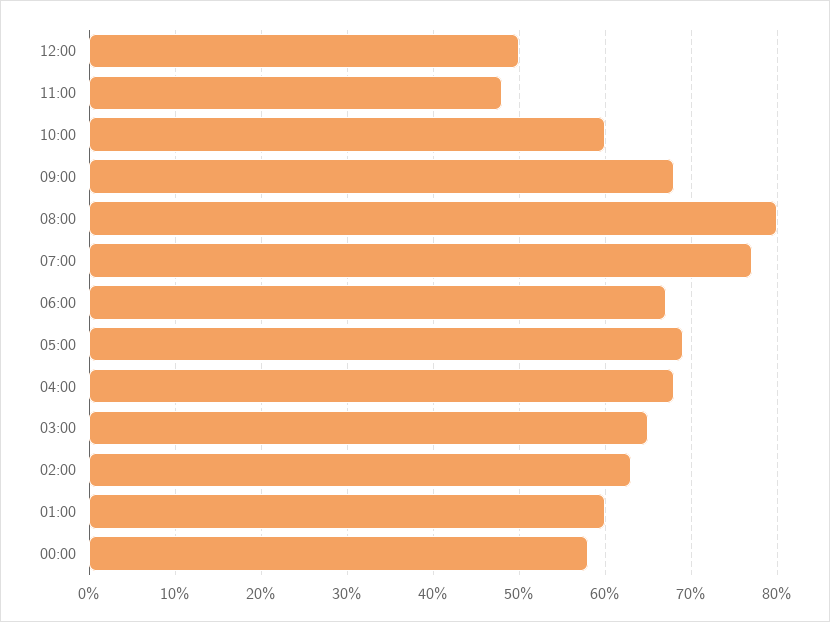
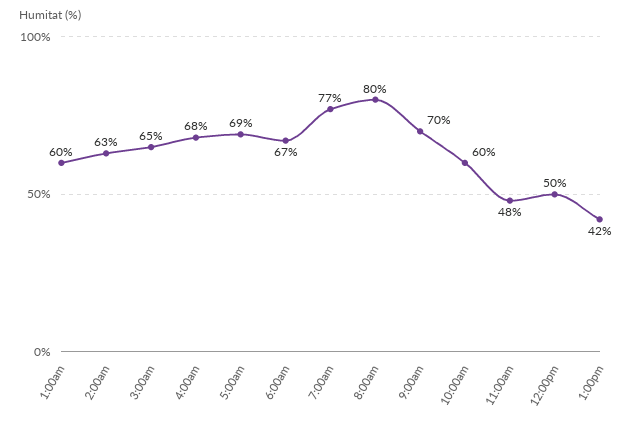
09:00: 68 -> 70
00:00: 58 -> none
1:00pm: none -> 42

